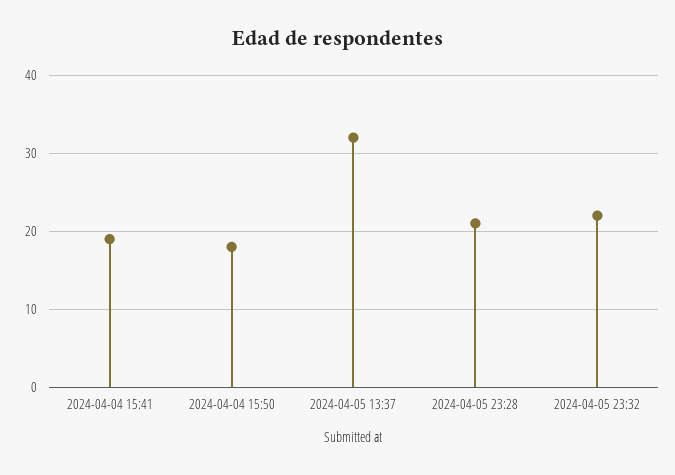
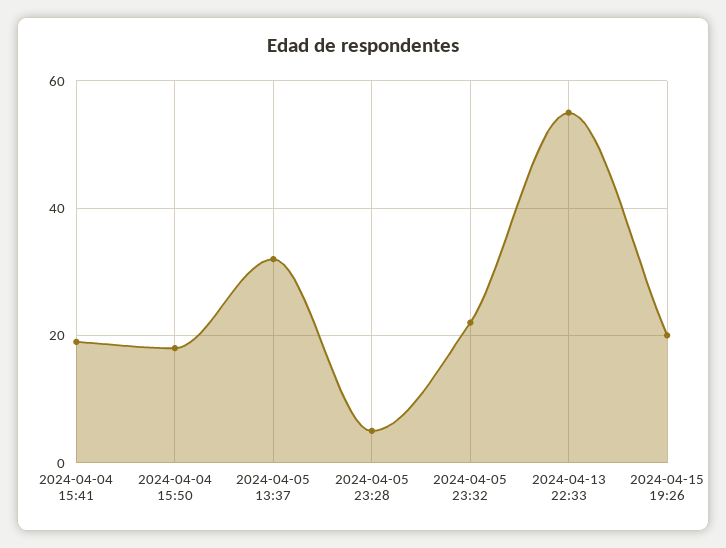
2024-04-05 23:28: 21 -> 5
2024-04-13 22:33: none -> 55
2024-04-15 19:26: none -> 20

